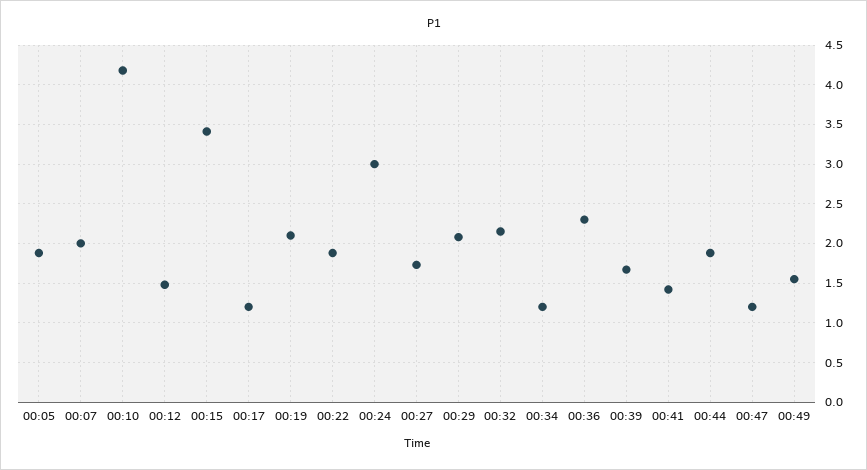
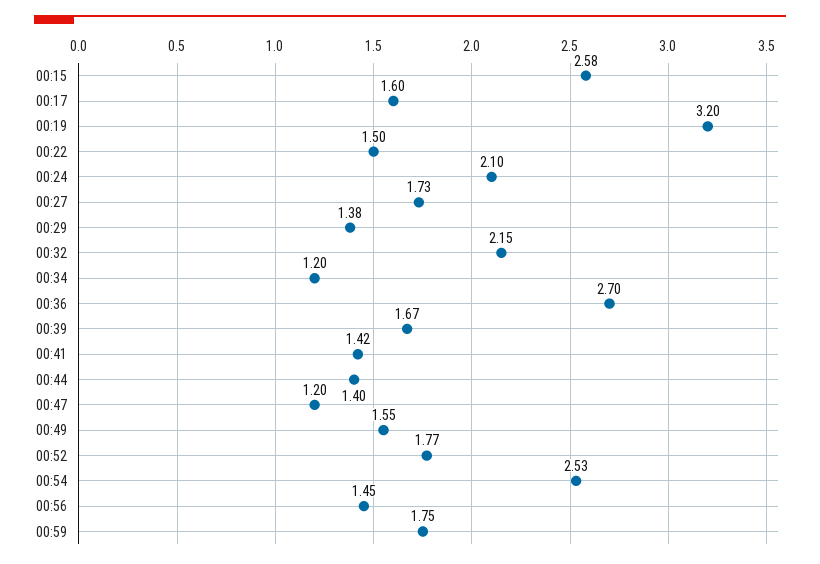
00:05: 1.9 -> none
00:07: 2 -> none
00:10: 4.2 -> none
00:12: 1.5 -> none
00:15: 3.4 -> 2.58
00:17: 1.2 -> 1.6
00:19: 2.1 -> 3.2
00:22: 1.9 -> 1.5
00:24: 3 -> 2.1
00:29: 2.1 -> 1.38
00:36: 2.3 -> 2.7
00:44: 1.9 -> 1.4
00:52: none -> 1.77
00:54: none -> 2.53
00:56: none -> 1.45
00:59: none -> 1.75

